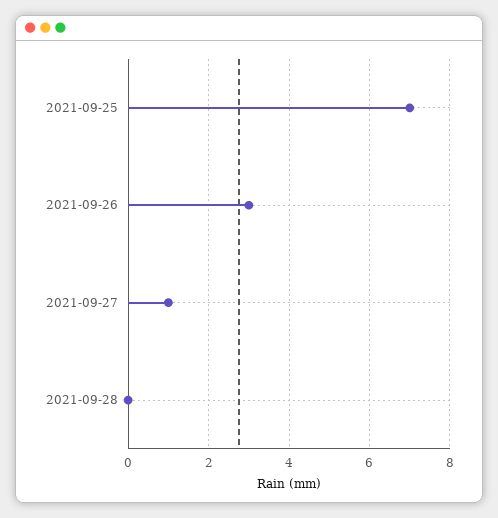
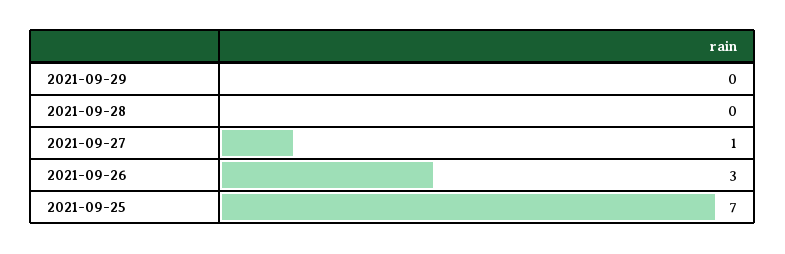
2021-09-29: none -> 0

